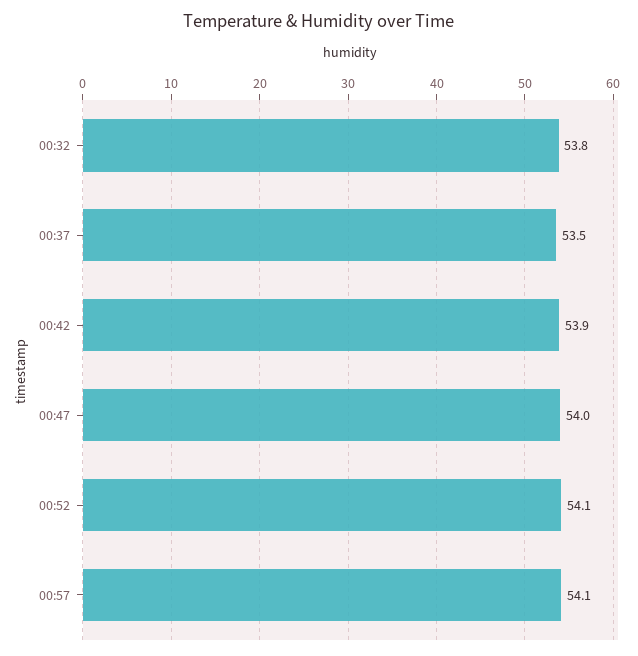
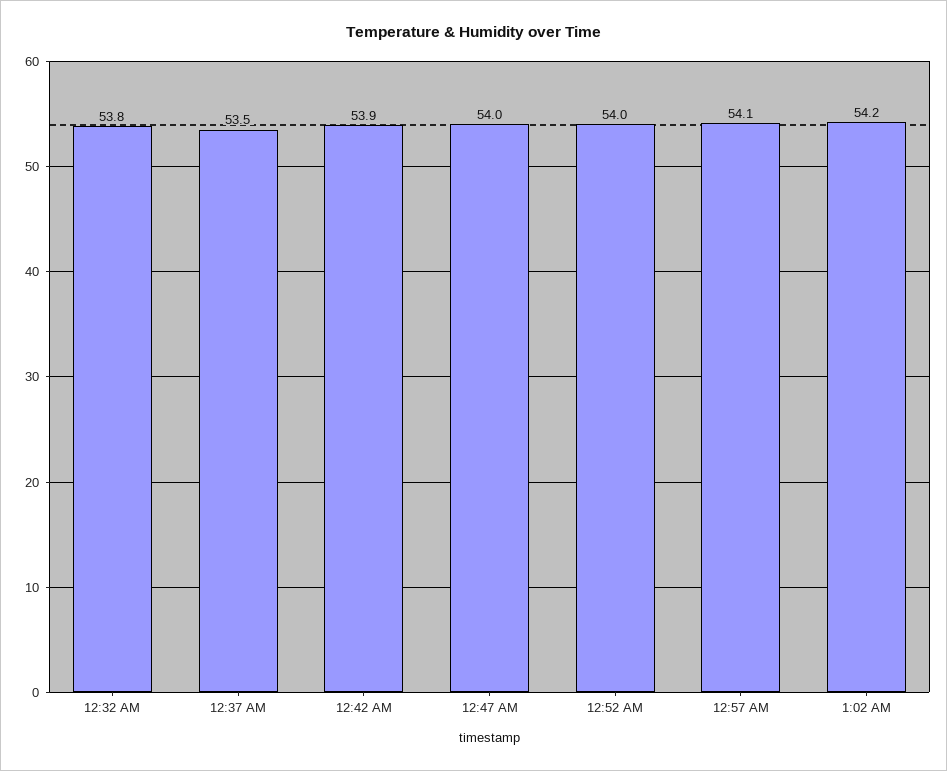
00:52: 54.1 -> 54
1:02 AM: none -> 54.2

